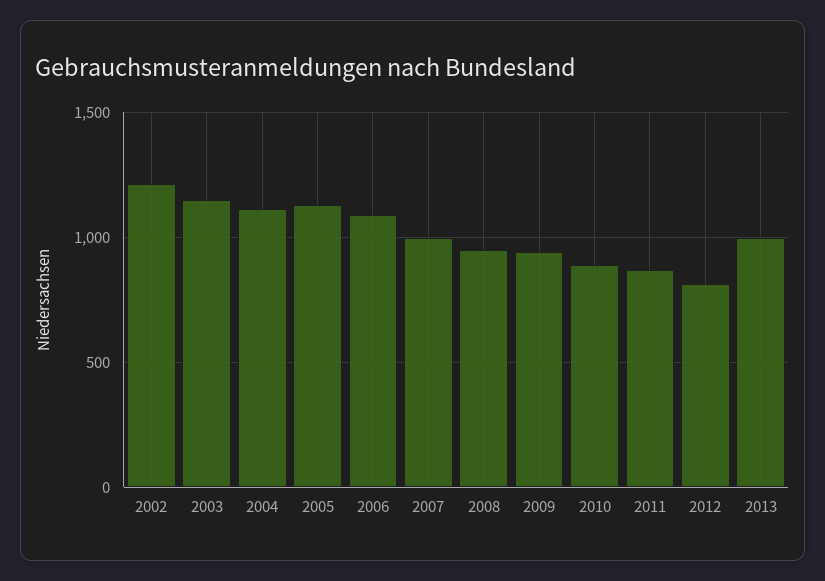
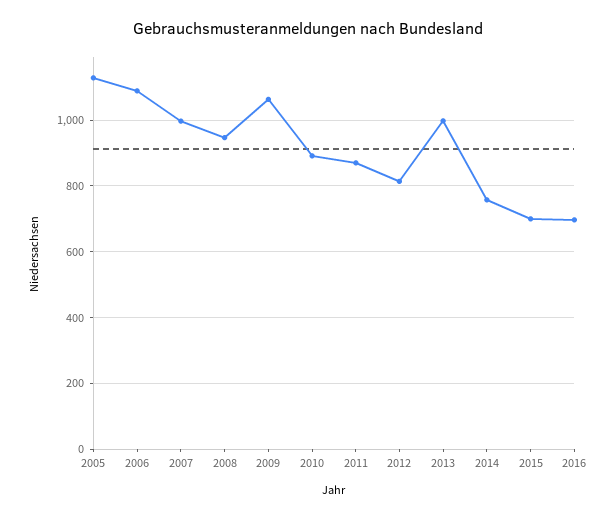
2002: 1200 -> none
2003: 1150 -> none
2004: 1100 -> none
2009: 950 -> 1060
2014: none -> 760
2015: none -> 700
2016: none -> 700

